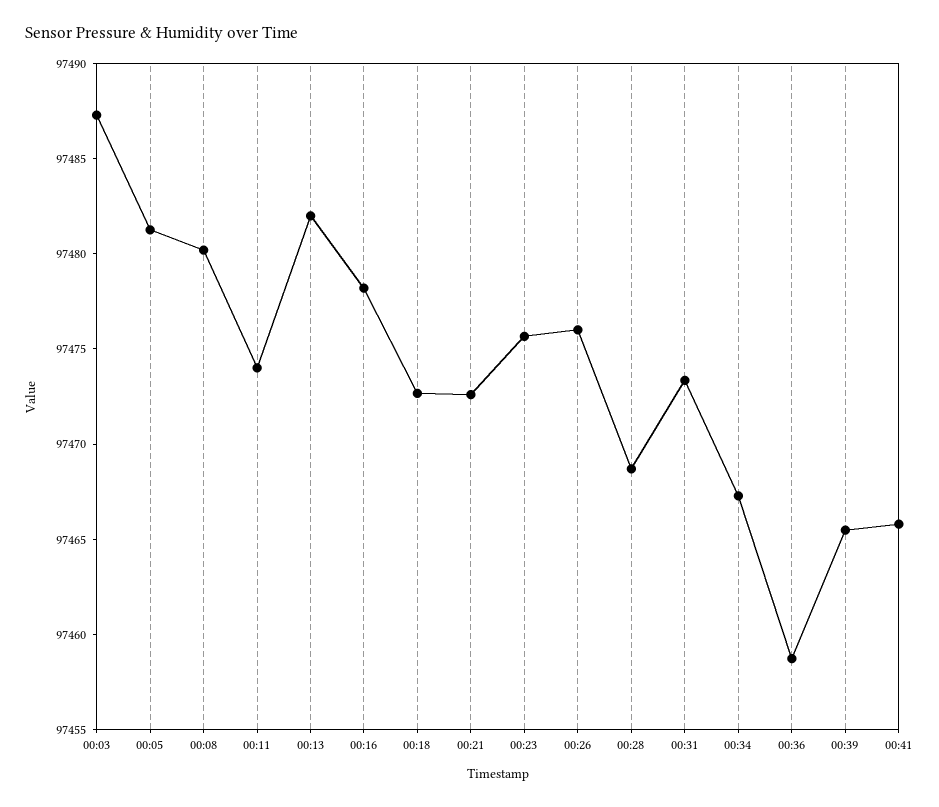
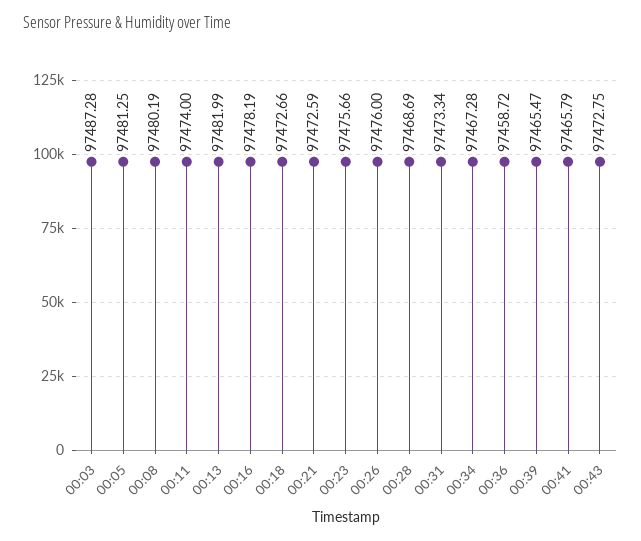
00:43: none -> 97472.75

